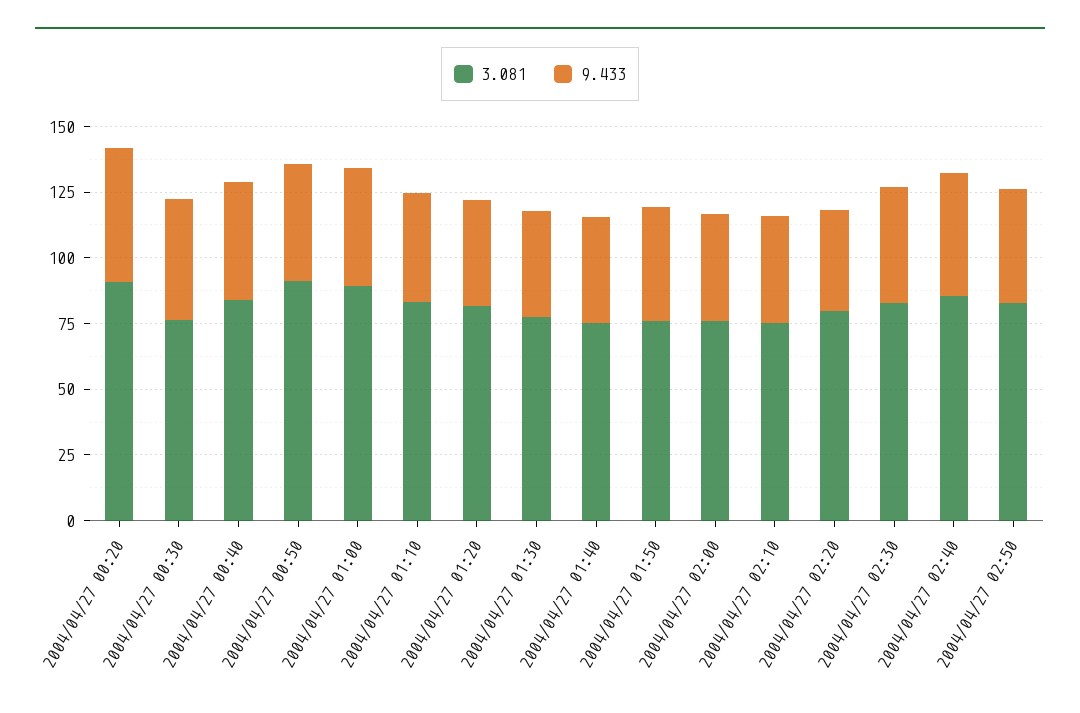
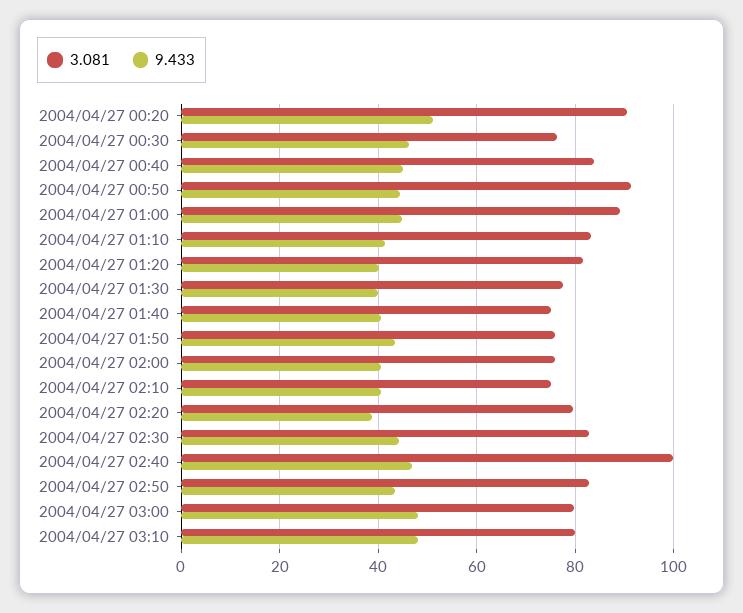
3.081, 2004/04/27 02:40: 85 -> 100
3.081, 2004/04/27 03:00: none -> 80
9.433, 2004/04/27 03:00: none -> 48
3.081, 2004/04/27 03:10: none -> 80
9.433, 2004/04/27 03:10: none -> 48

